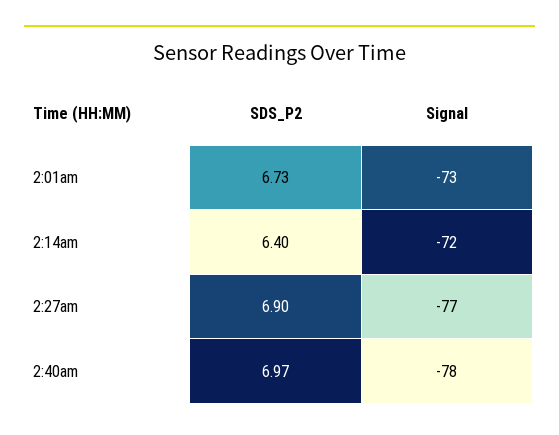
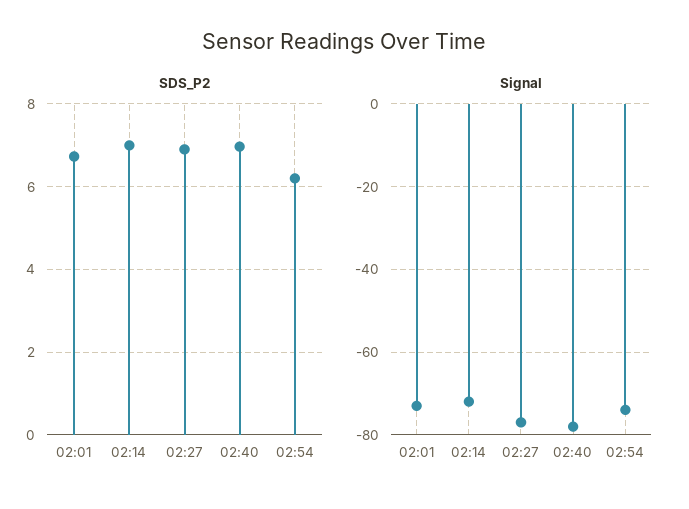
SDS_P2, 2:14am: 6.4 -> 7
SDS_P2, 02:54: none -> 6.2
Signal, 02:54: none -> -75

